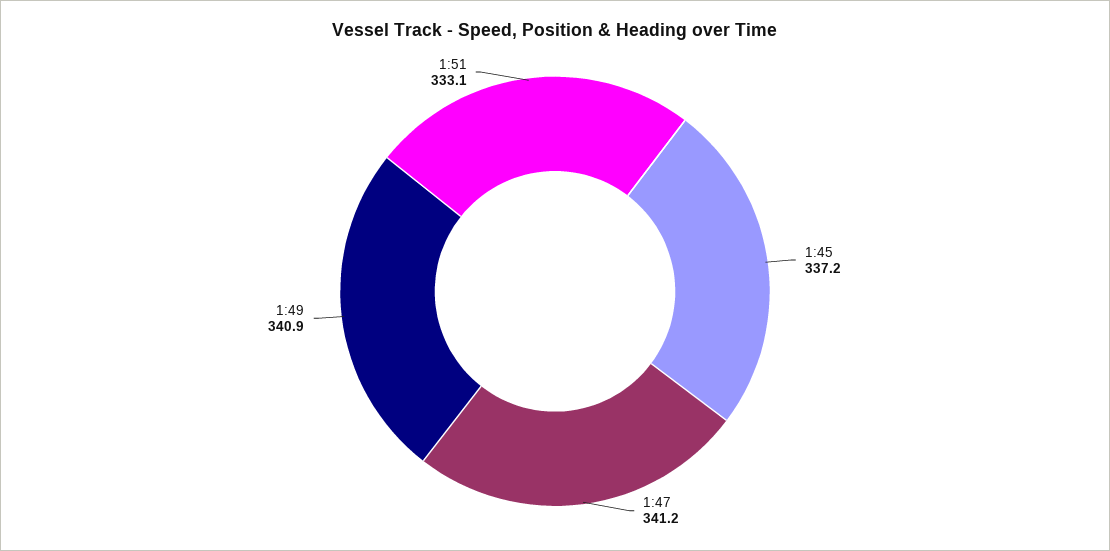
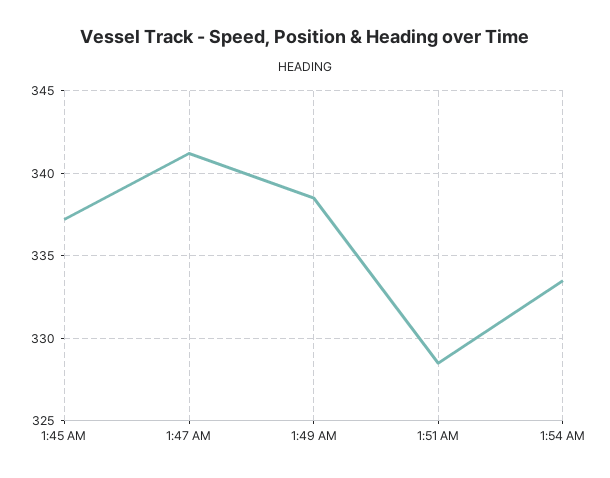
1:49: 340.9 -> 338.5
1:51: 333.1 -> 328.5
1:54 AM: none -> 333.5

